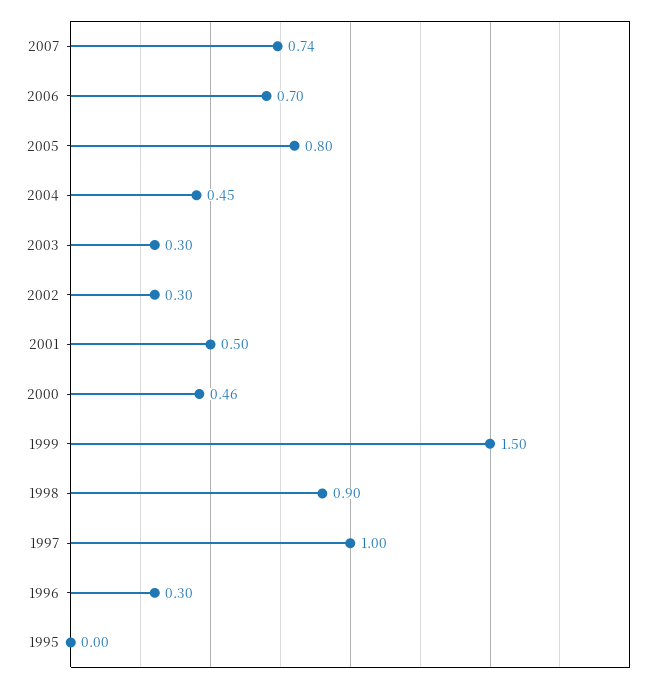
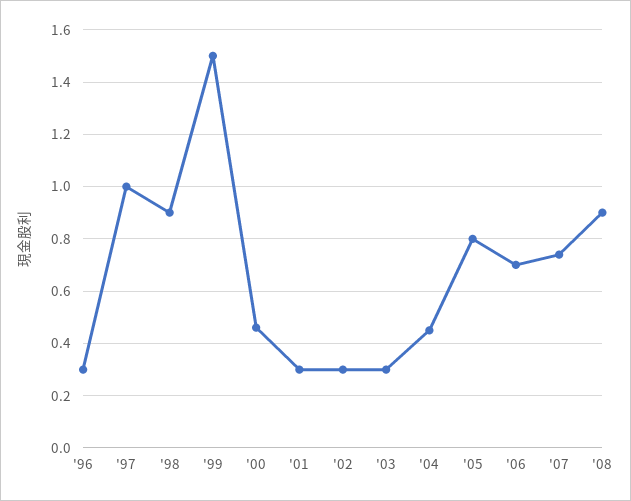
2001: 0.5 -> 0.3
1995: 0 -> none
'08: none -> 0.9

